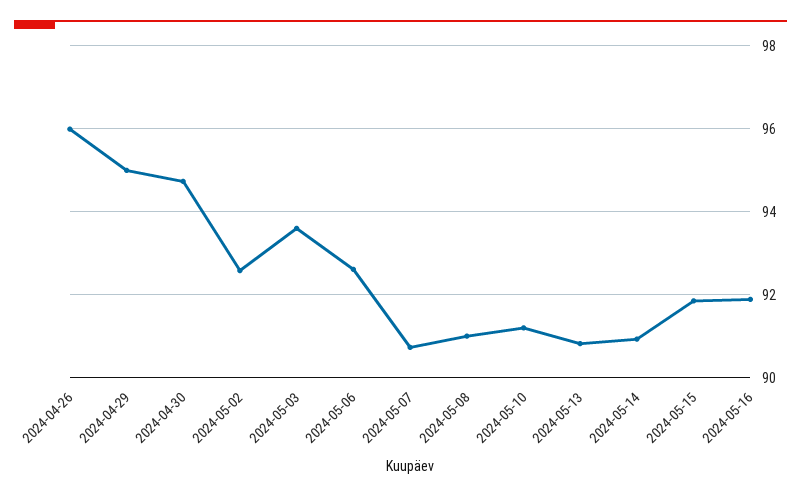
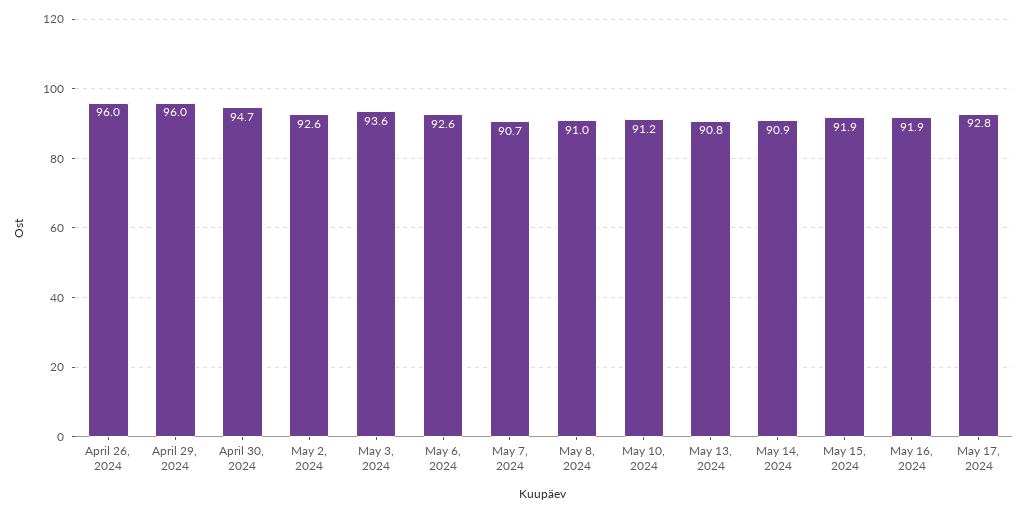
2024-04-29: 95 -> 96
May 17, 2024: none -> 92.8

